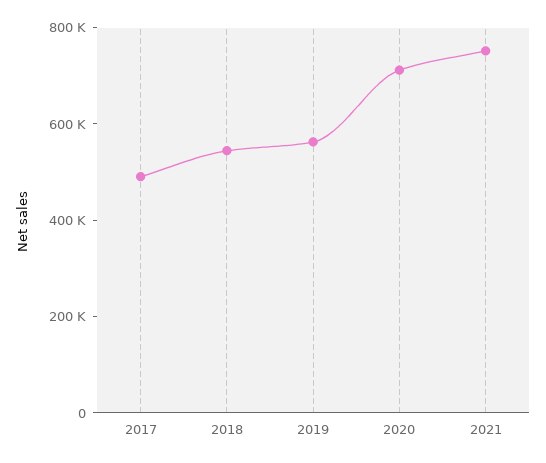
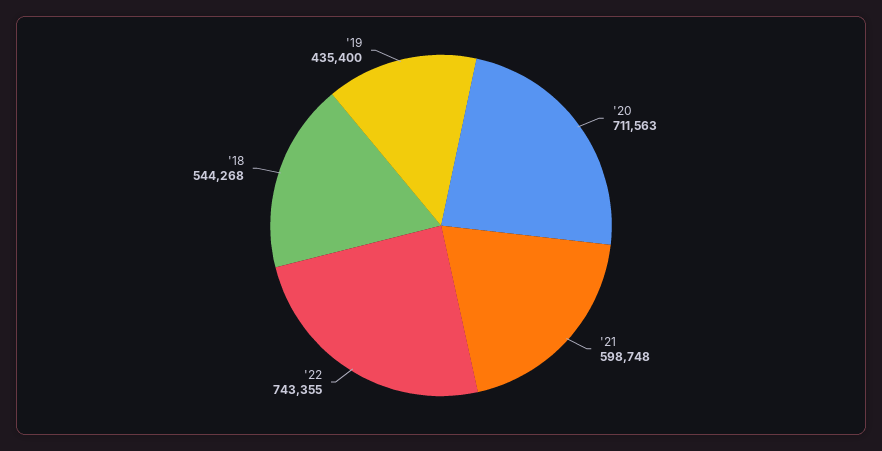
2017: 500000 -> none
2019: 550000 -> 435400
2021: 750000 -> 598748
'22: none -> 743355

